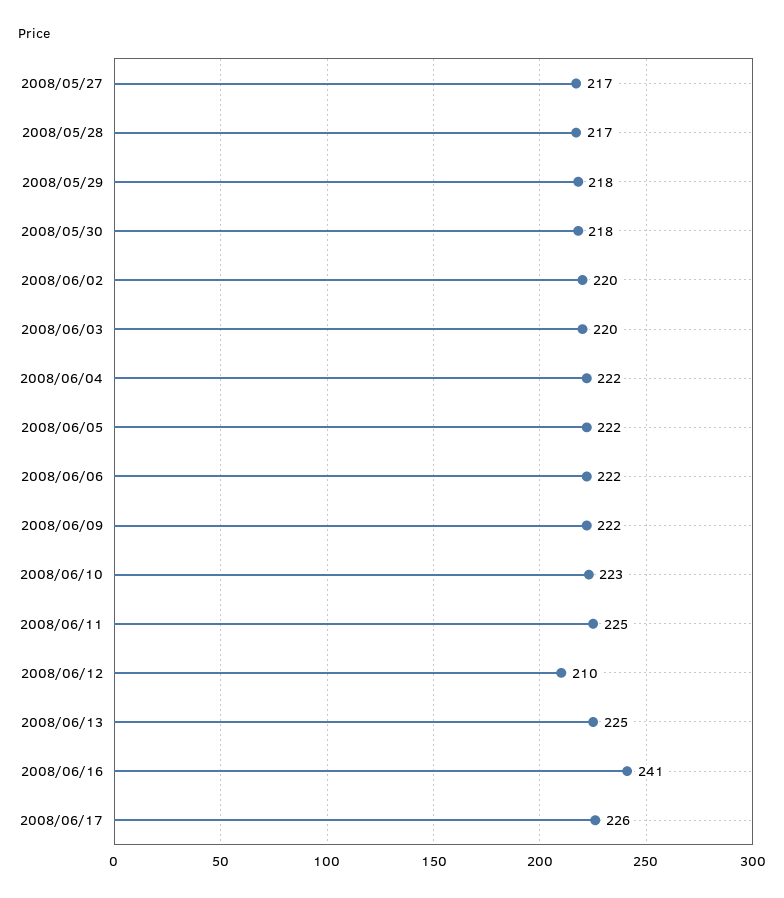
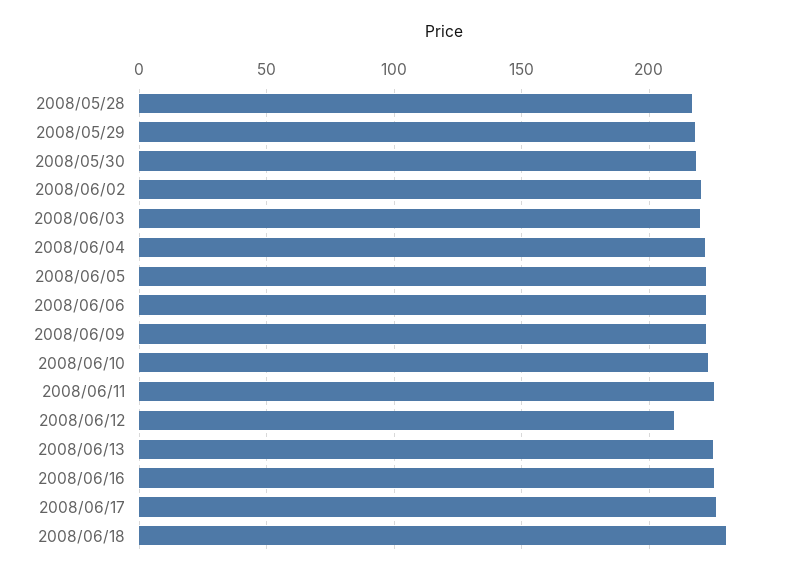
2008/05/27: 217 -> none
2008/06/16: 241 -> 225
2008/06/18: none -> 230

